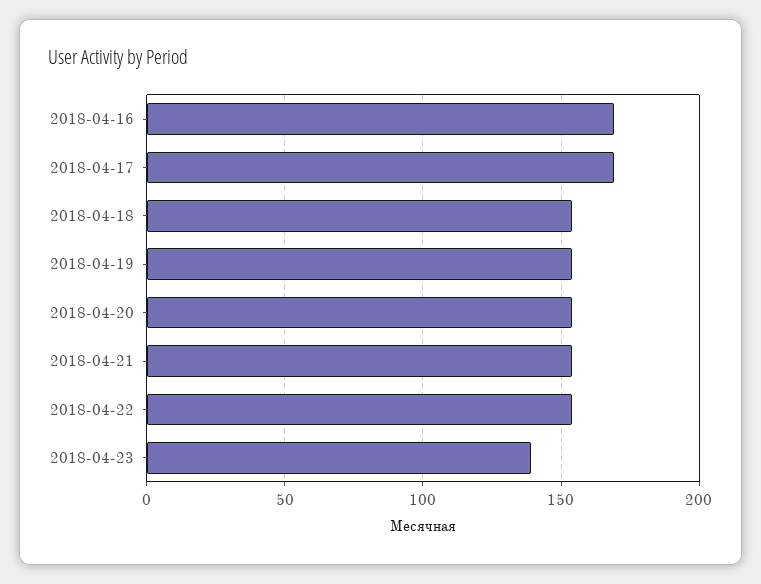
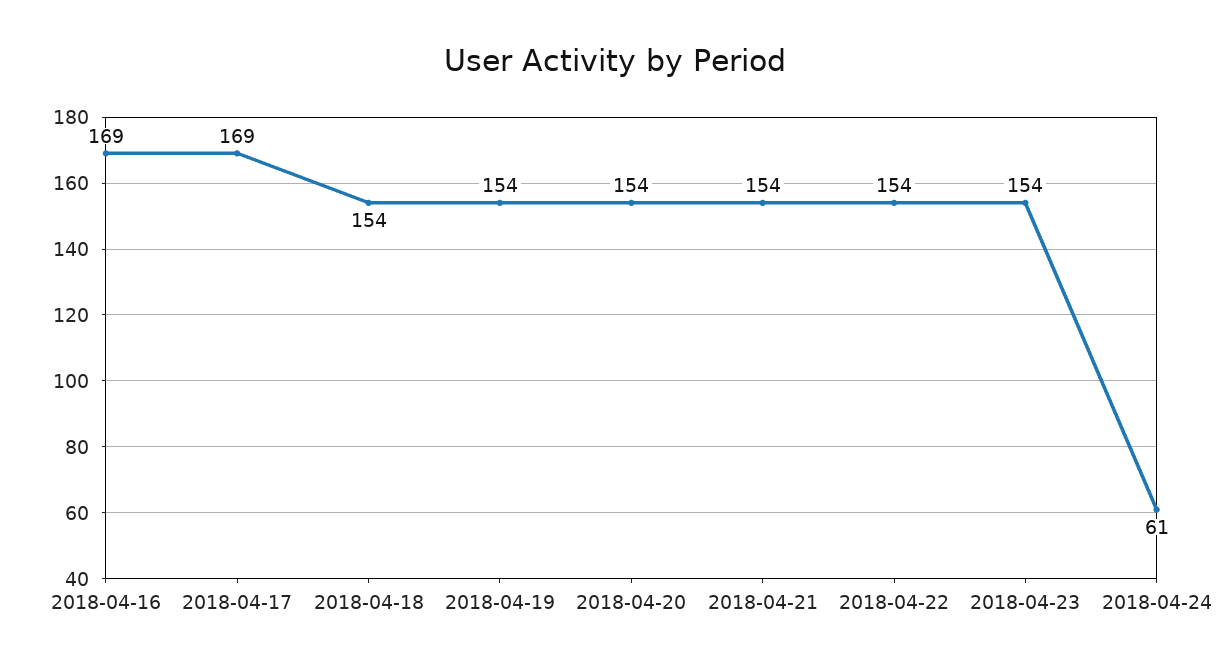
2018-04-23: 140 -> 154
2018-04-24: none -> 61

